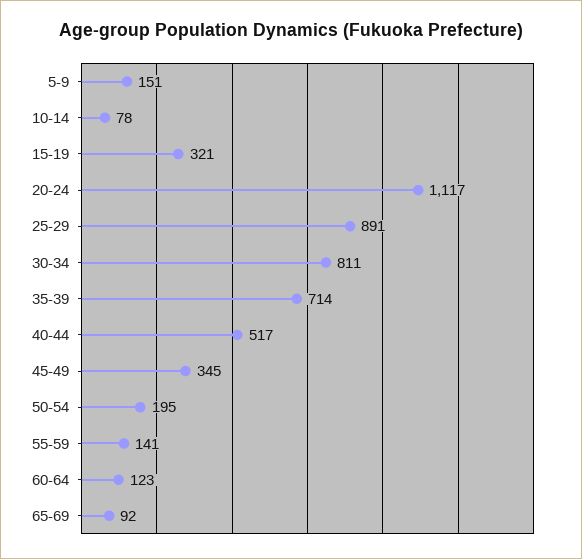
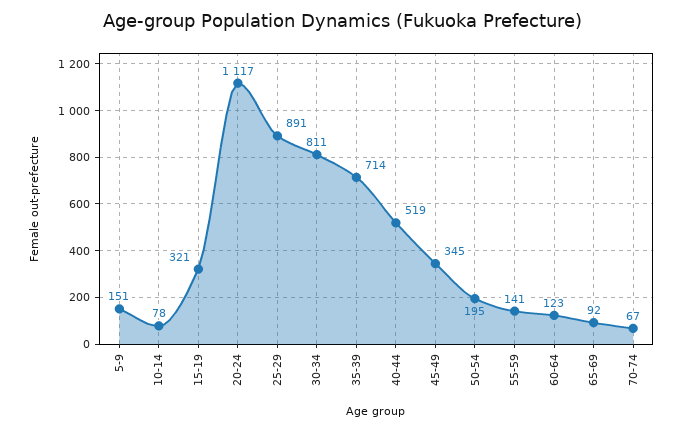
40-44: 517 -> 519
70-74: none -> 67

